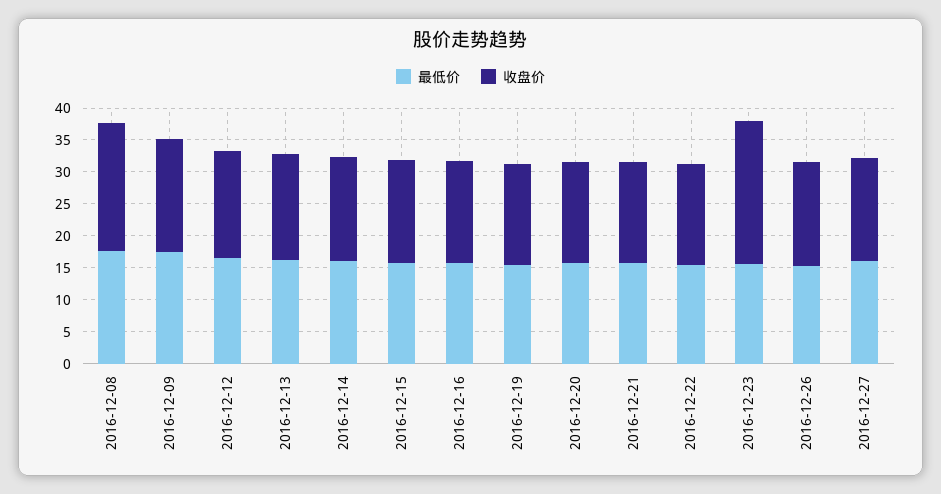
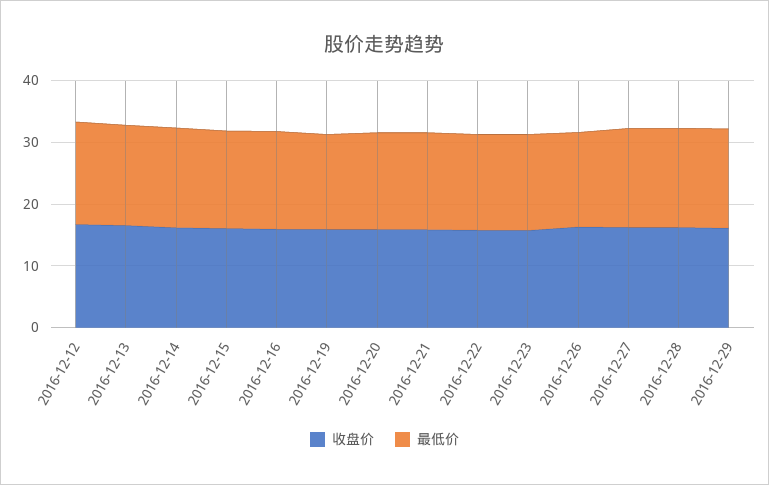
最低价, 2016-12-08: 17.5 -> none
收盘价, 2016-12-08: 20 -> none
最低价, 2016-12-09: 17.5 -> none
收盘价, 2016-12-09: 17.5 -> none
收盘价, 2016-12-23: 22.5 -> 16
收盘价, 2016-12-28: none -> 16
最低价, 2016-12-28: none -> 16
收盘价, 2016-12-29: none -> 16
最低价, 2016-12-29: none -> 16

